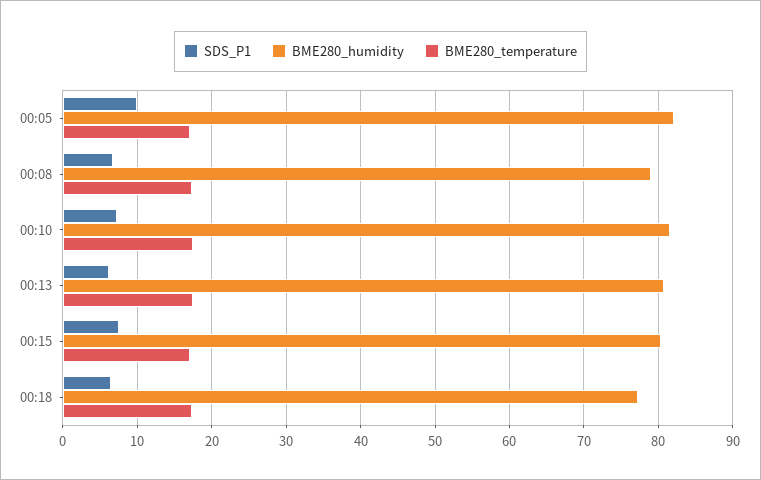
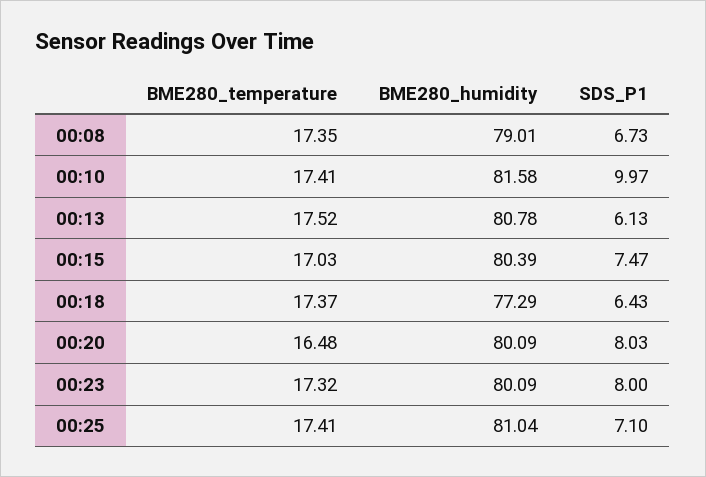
SDS_P1, 00:05: 10 -> none
BME280_humidity, 00:05: 82 -> none
BME280_temperature, 00:05: 17 -> none
SDS_P1, 00:10: 7 -> 9.97
BME280_temperature, 00:20: none -> 16.48
BME280_humidity, 00:20: none -> 80.09
SDS_P1, 00:20: none -> 8.03
BME280_temperature, 00:23: none -> 17.32
BME280_humidity, 00:23: none -> 80.09
SDS_P1, 00:23: none -> 8
BME280_temperature, 00:25: none -> 17.41
BME280_humidity, 00:25: none -> 81.04
SDS_P1, 00:25: none -> 7.1

